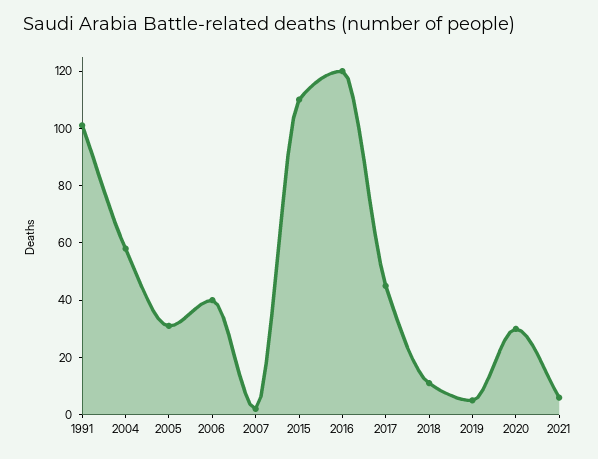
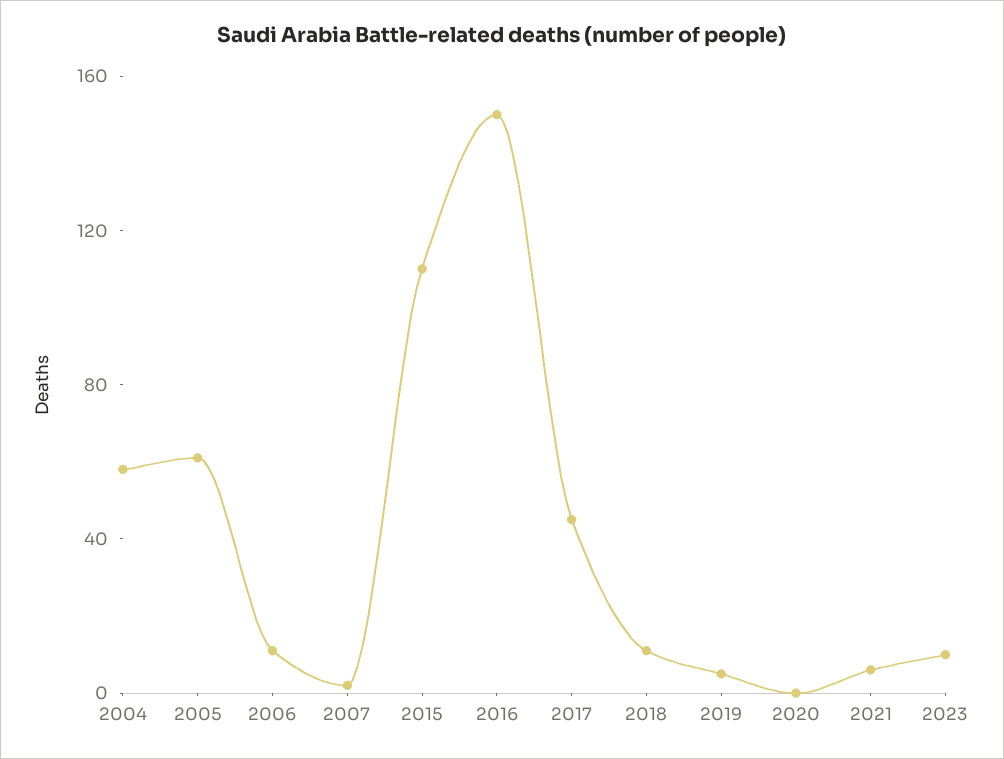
1991: 100 -> none
2005: 30 -> 60
2006: 40 -> 10
2016: 120 -> 150
2020: 30 -> 0
2023: none -> 10

